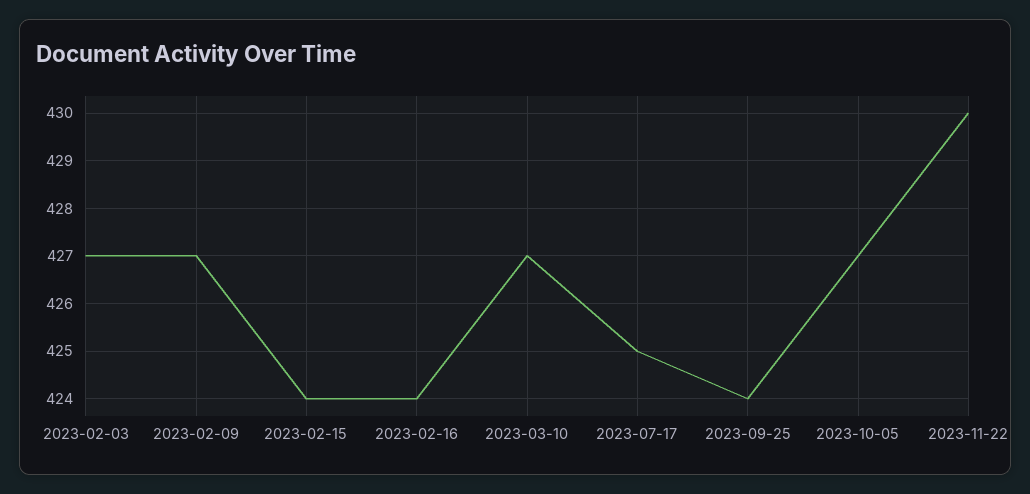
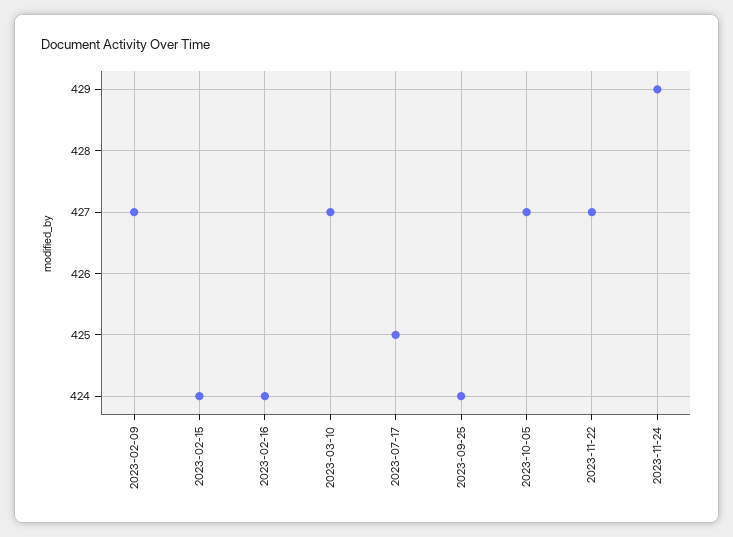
2023-02-03: 427 -> none
2023-11-22: 430 -> 427
2023-11-24: none -> 429

